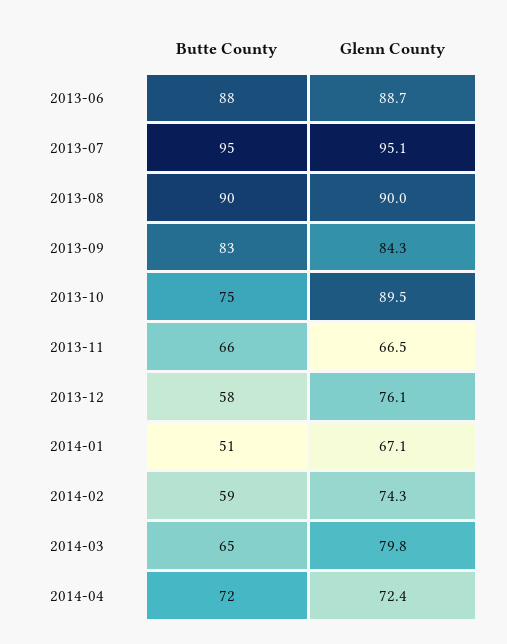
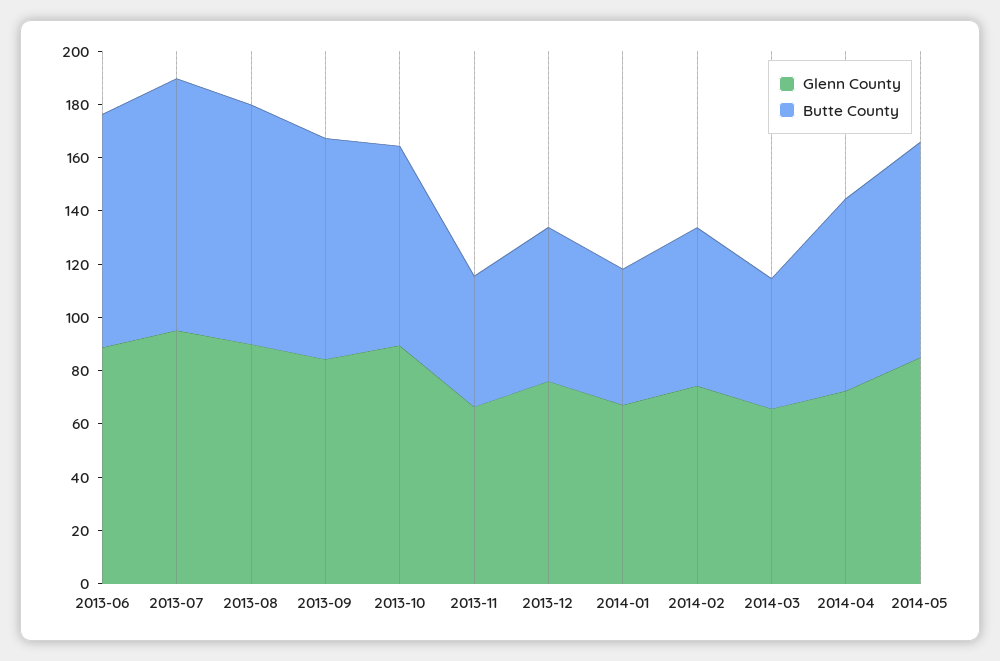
Butte County, 2013-11: 66 -> 50
Butte County, 2014-03: 65 -> 50
Glenn County, 2014-03: 79.8 -> 65
Glenn County, 2014-05: none -> 85
Butte County, 2014-05: none -> 80

